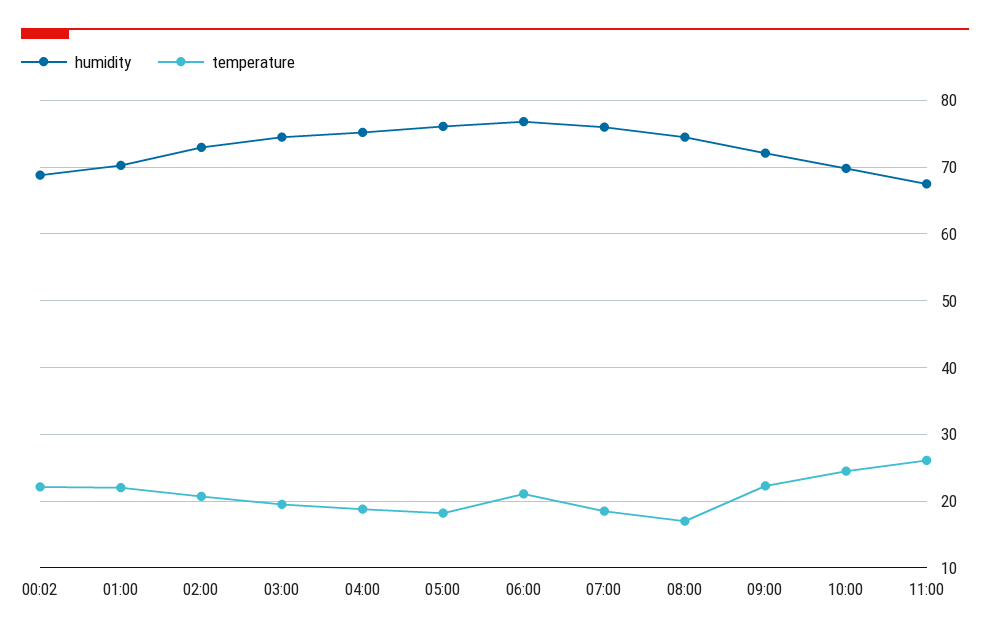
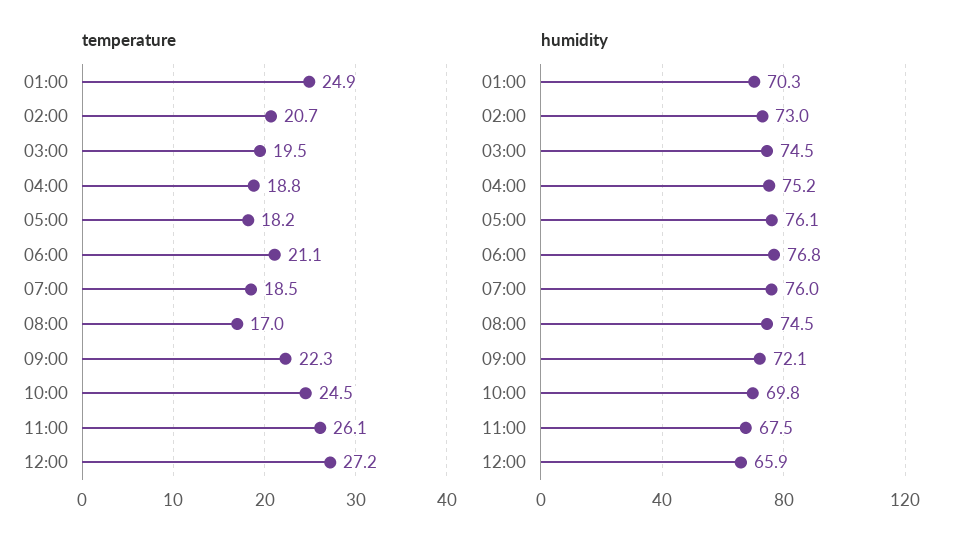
humidity, 00:02: 69 -> none
temperature, 00:02: 22 -> none
temperature, 01:00: 22 -> 24.9
temperature, 12:00: none -> 27.2
humidity, 12:00: none -> 65.9

